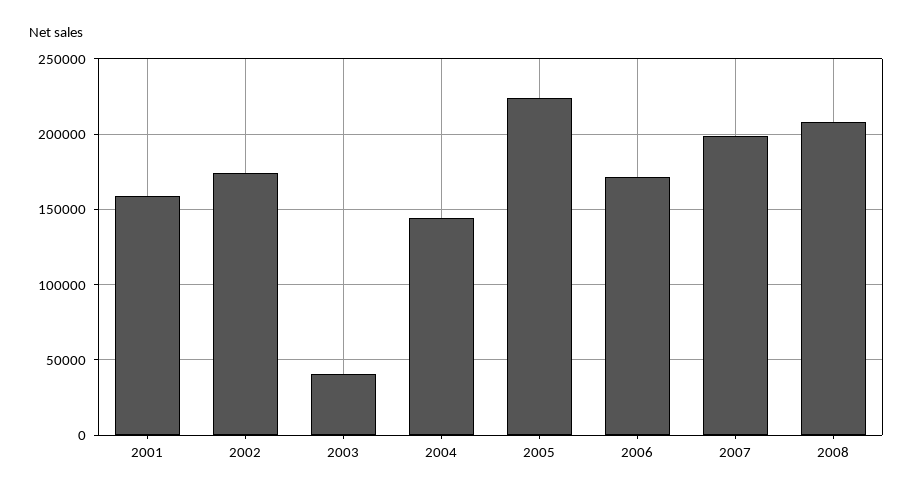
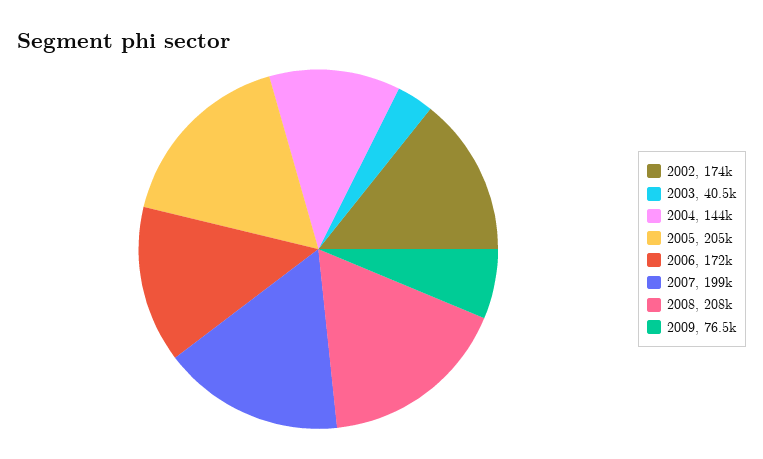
2001: 160000 -> none
2005: 225000 -> 205000
2009: none -> 76500

